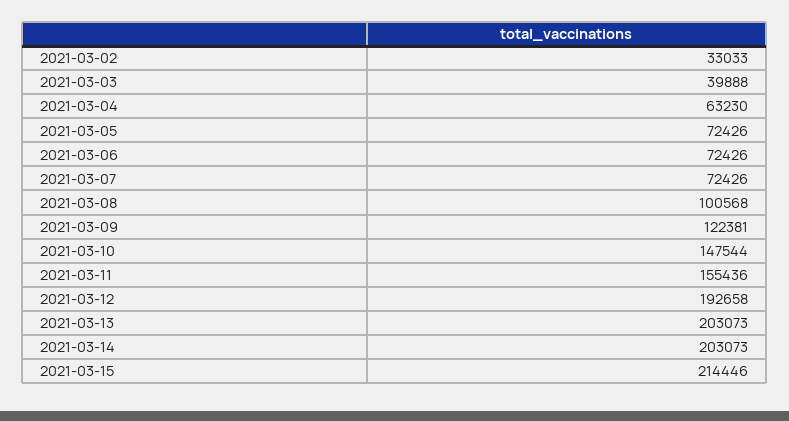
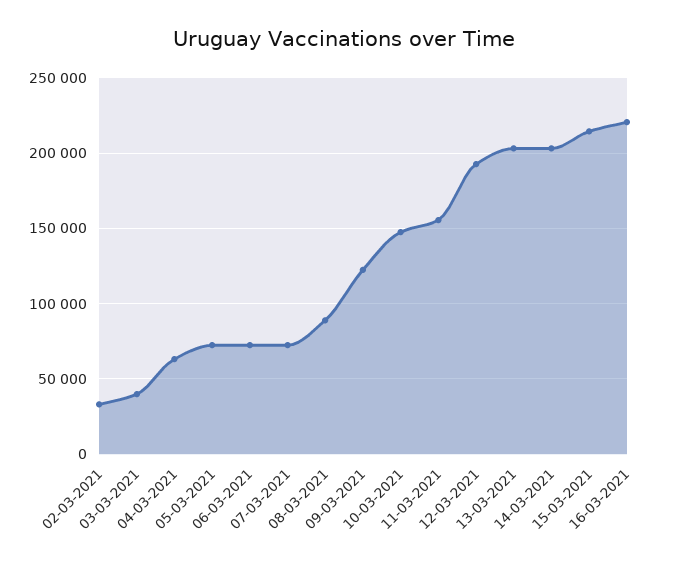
2021-03-08: 100568 -> 90000
16-03-2021: none -> 220000

